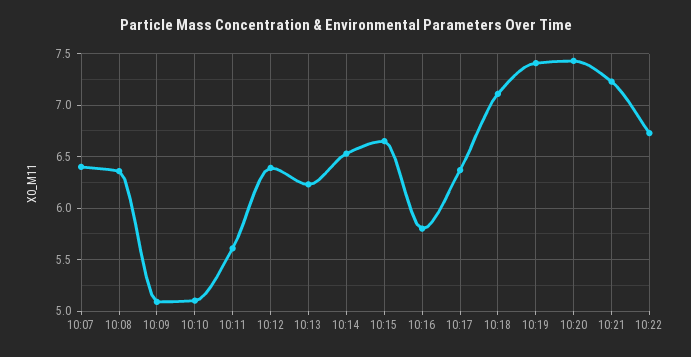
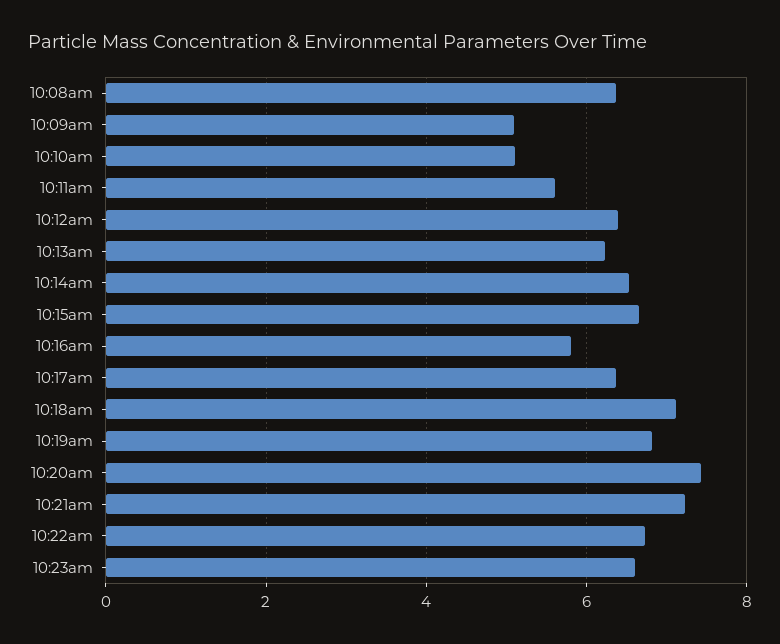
10:07: 6.4 -> none
10:19: 7.4 -> 6.8
10:23am: none -> 6.6

